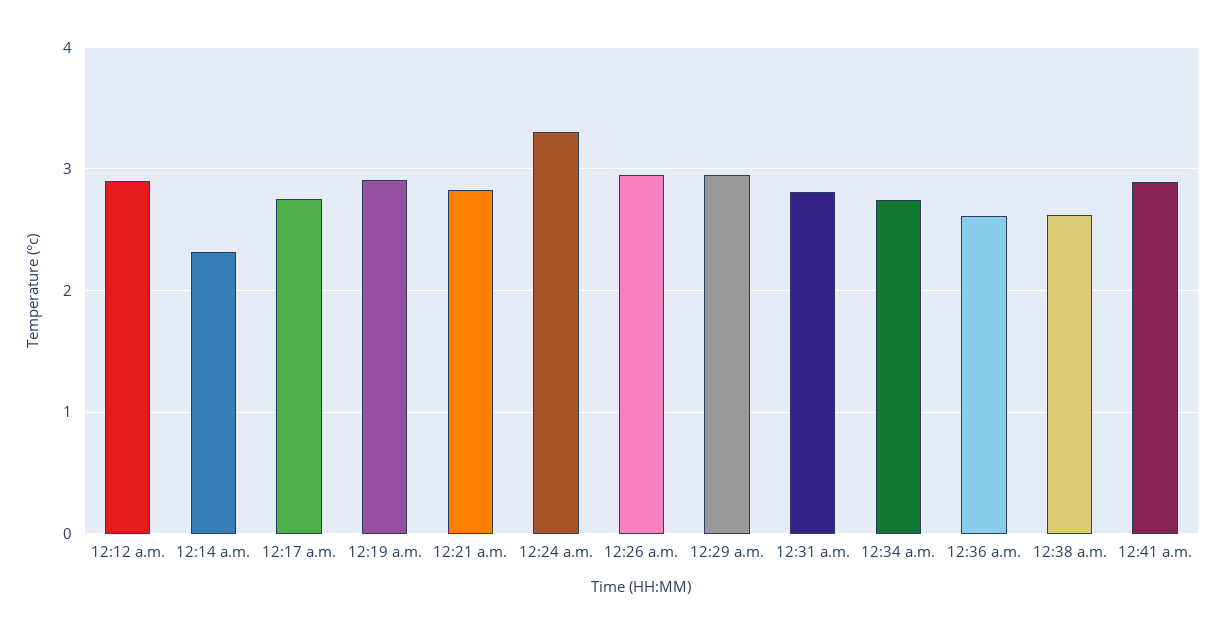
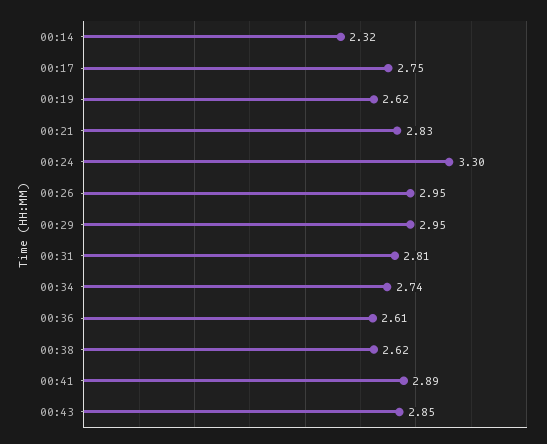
12:12 a.m.: 2.9 -> none
12:19 a.m.: 2.9 -> 2.62
00:43: none -> 2.85

